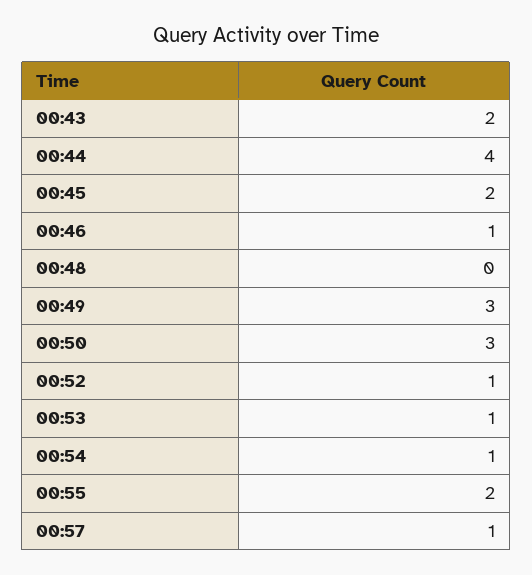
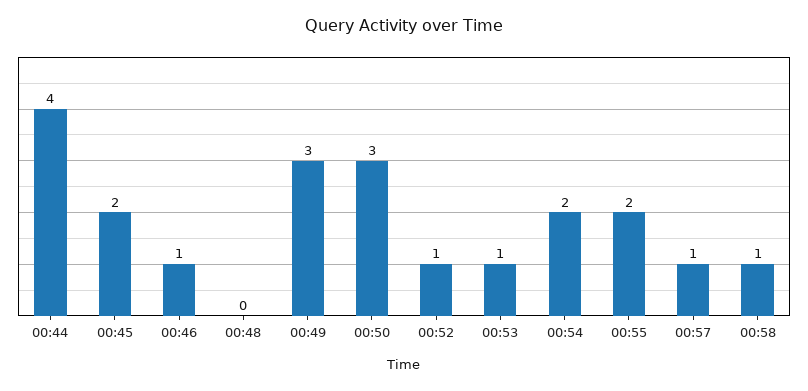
00:43: 2 -> none
00:54: 1 -> 2
00:58: none -> 1

